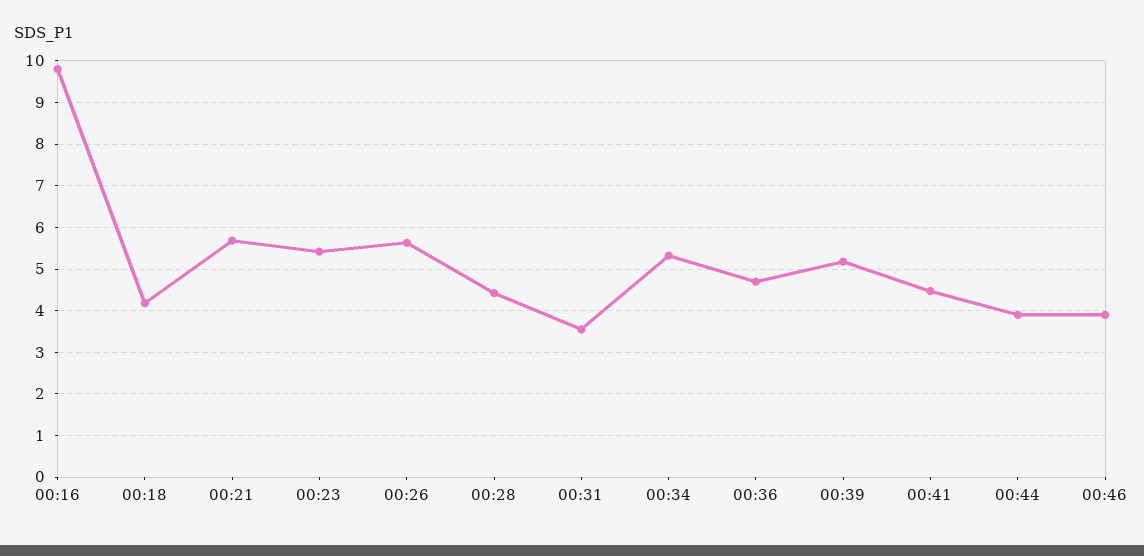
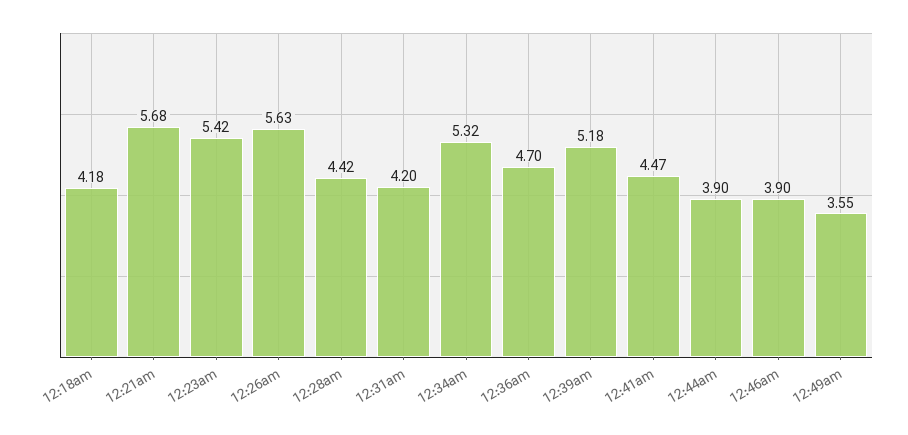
00:16: 9.8 -> none
00:31: 3.6 -> 4.2
12:49am: none -> 3.55

